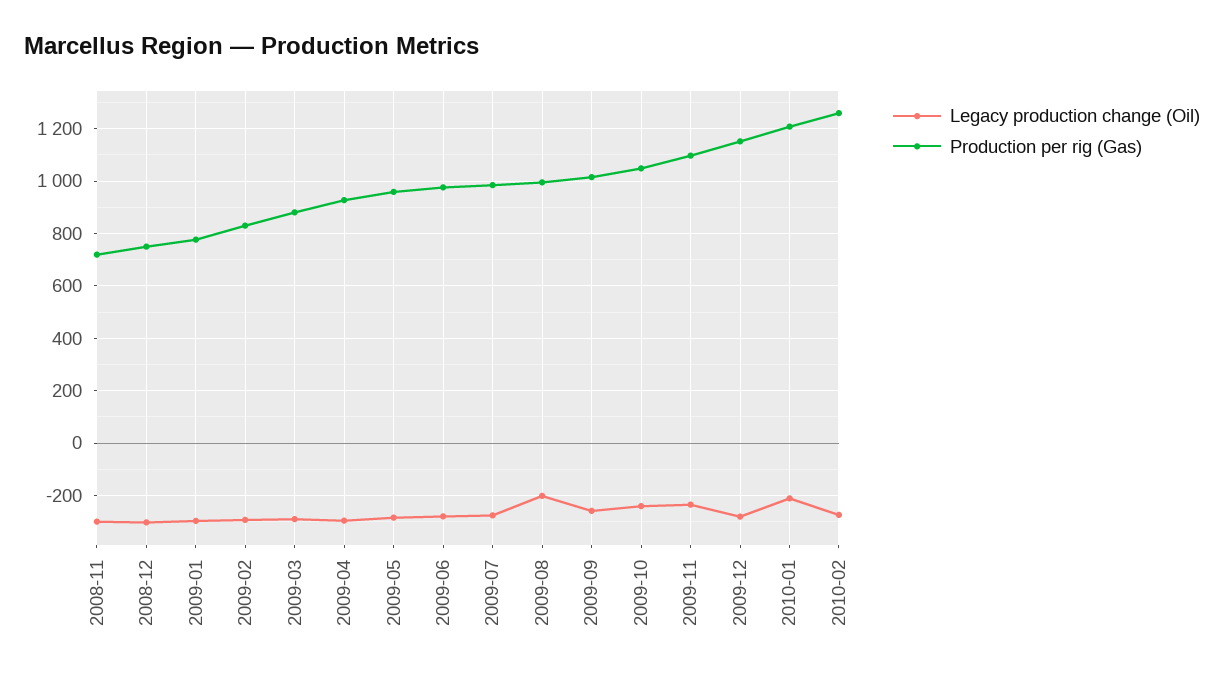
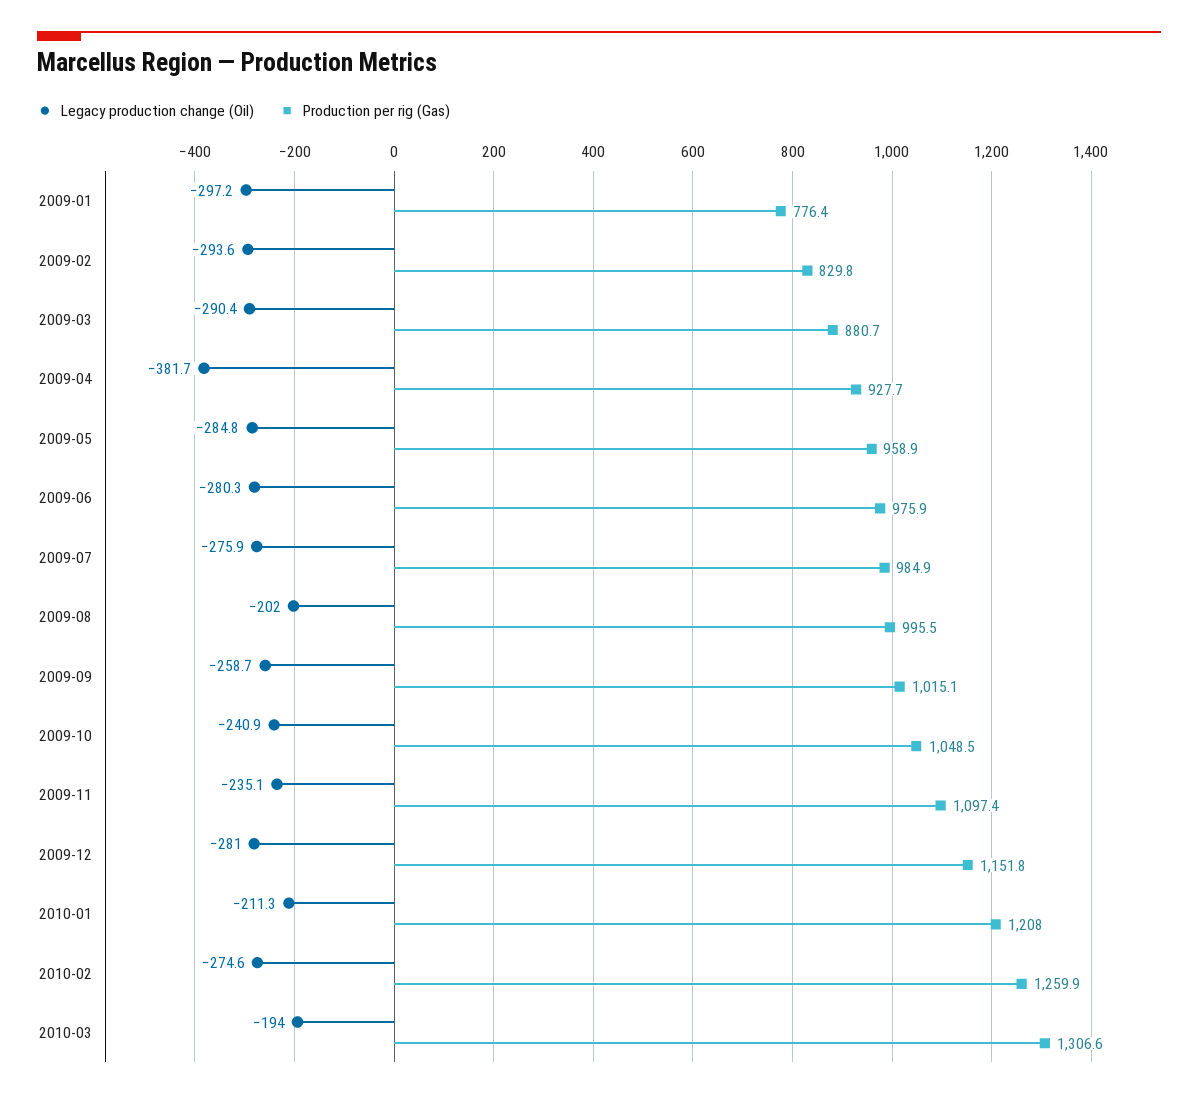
Legacy production change (Oil), 2008-11: -300 -> none
Production per rig (Gas), 2008-11: 725 -> none
Legacy production change (Oil), 2008-12: -300 -> none
Production per rig (Gas), 2008-12: 750 -> none
Legacy production change (Oil), 2009-04: -300 -> -381.7
Legacy production change (Oil), 2010-03: none -> -194
Production per rig (Gas), 2010-03: none -> 1306.6

